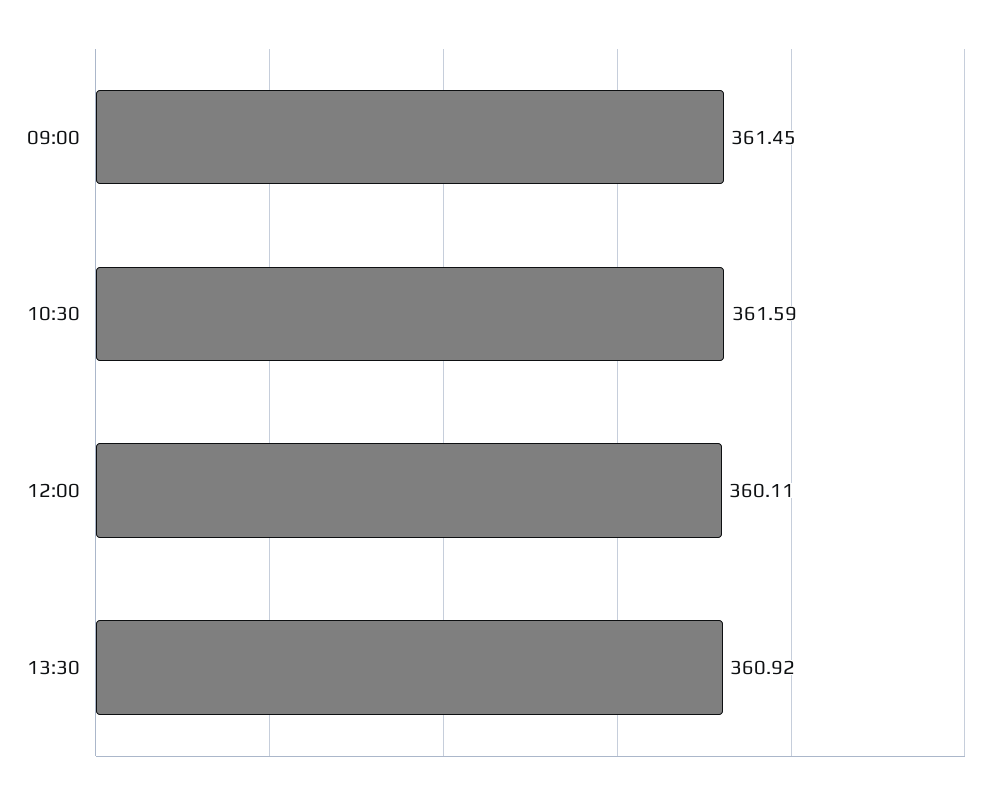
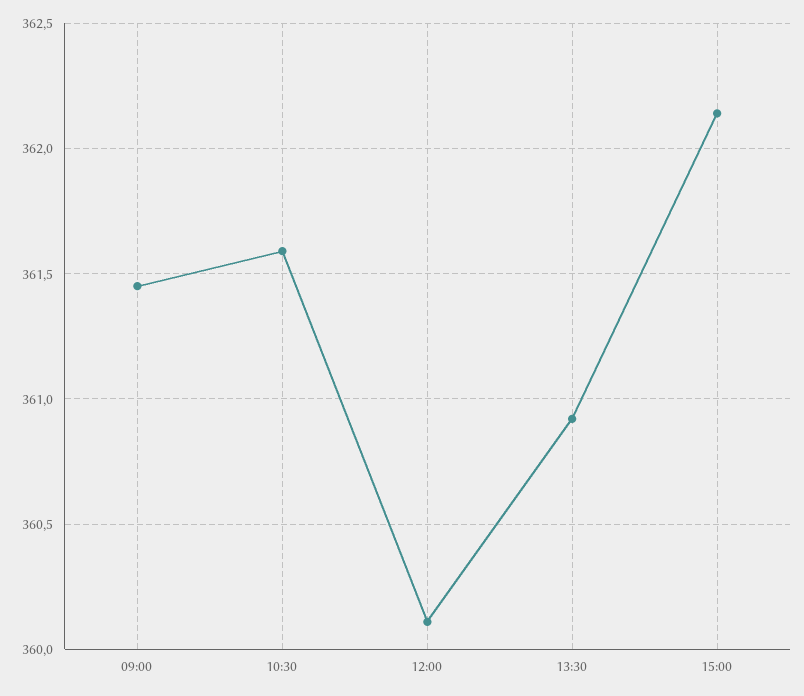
15:00: none -> 362.15

